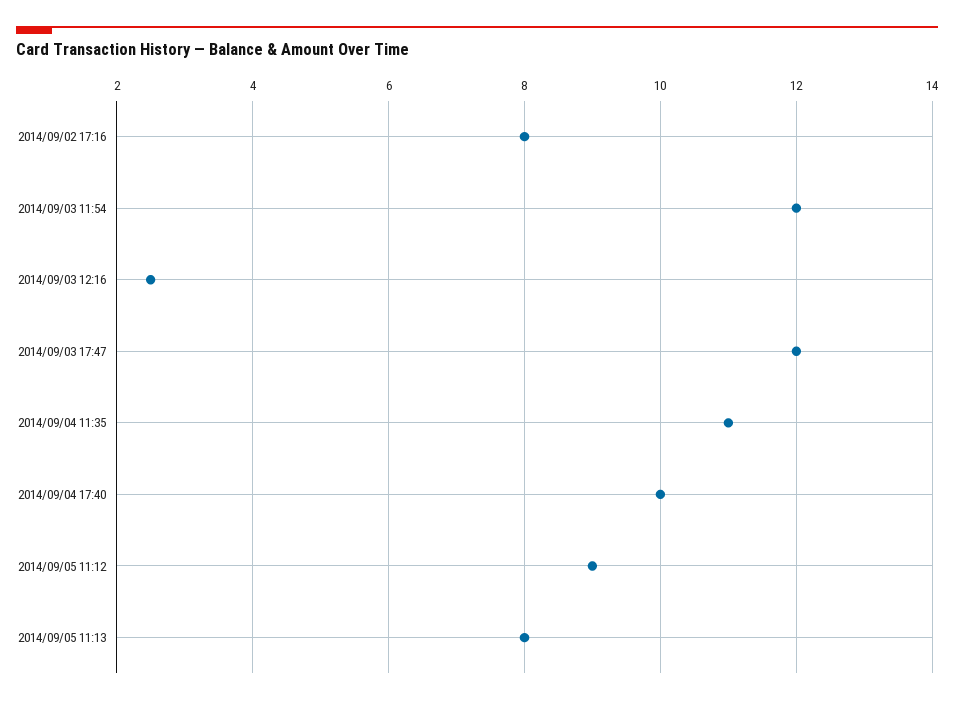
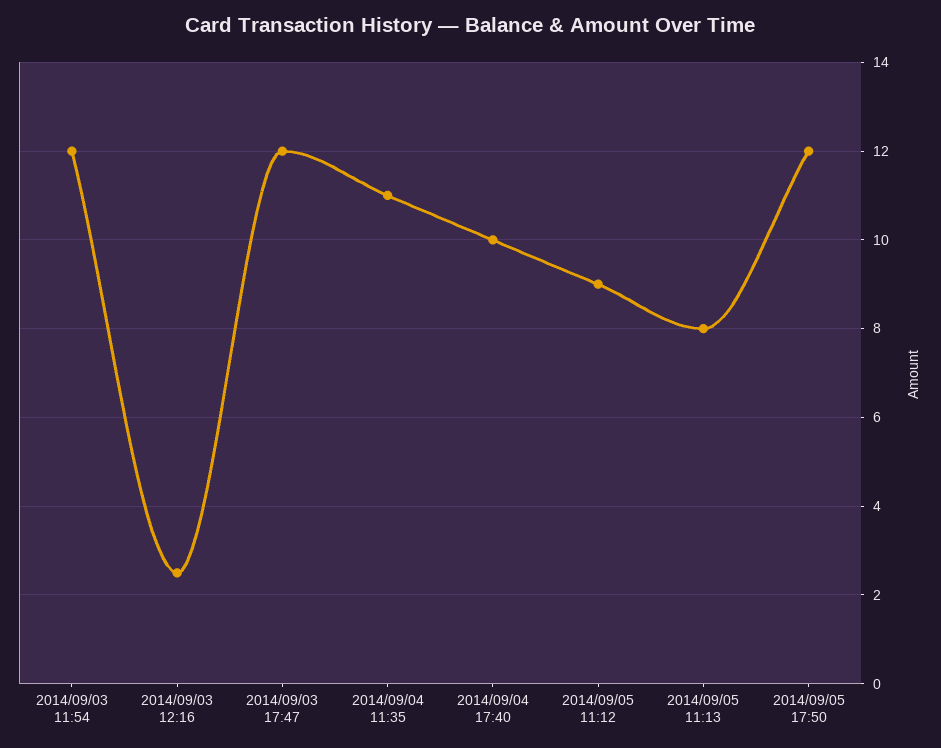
2014/09/02 17:16: 8 -> none
2014/09/05 17:50: none -> 12

